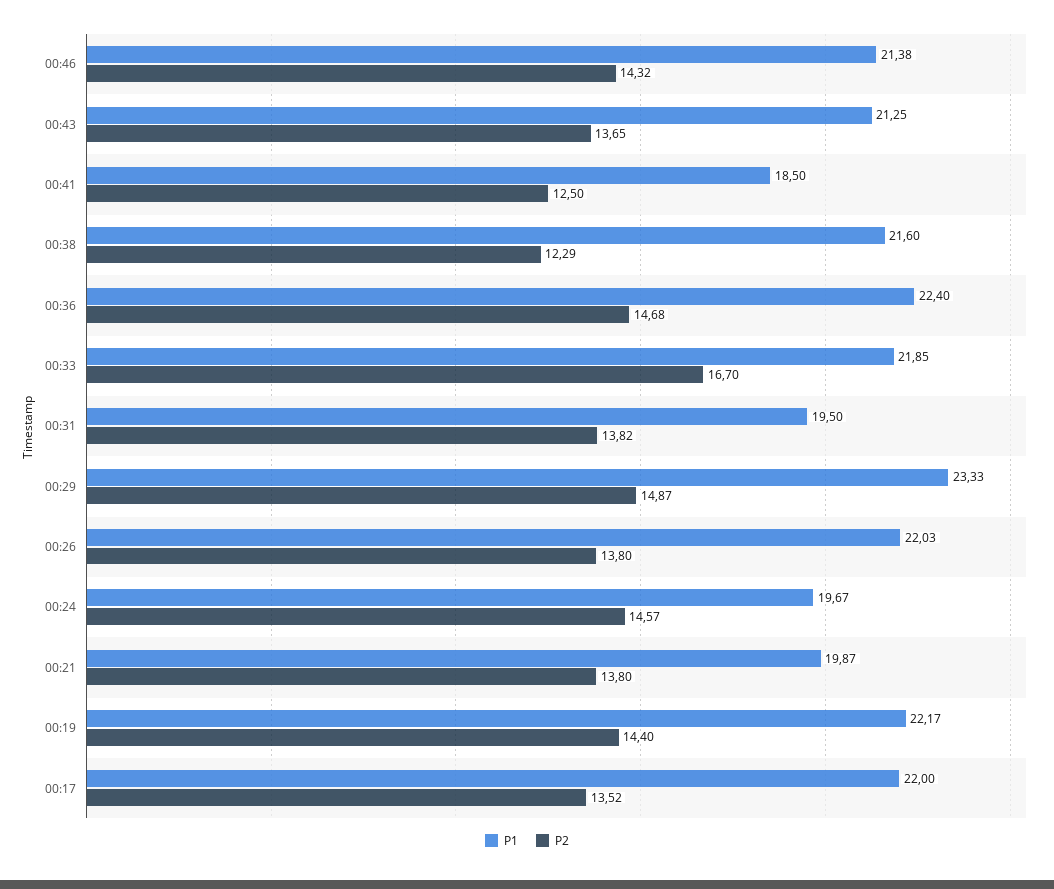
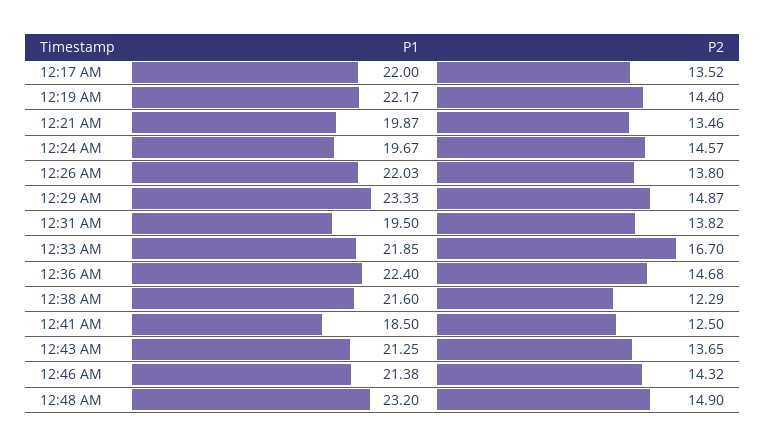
P2, 00:21: 13.8 -> 13.46
P1, 12:48 AM: none -> 23.2
P2, 12:48 AM: none -> 14.9

